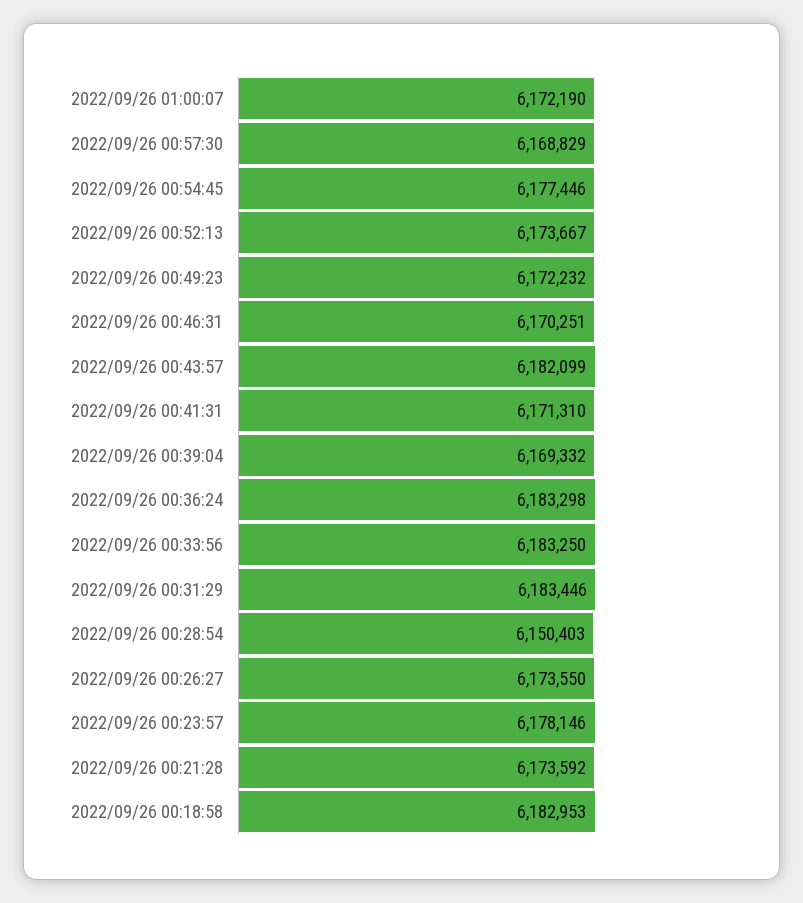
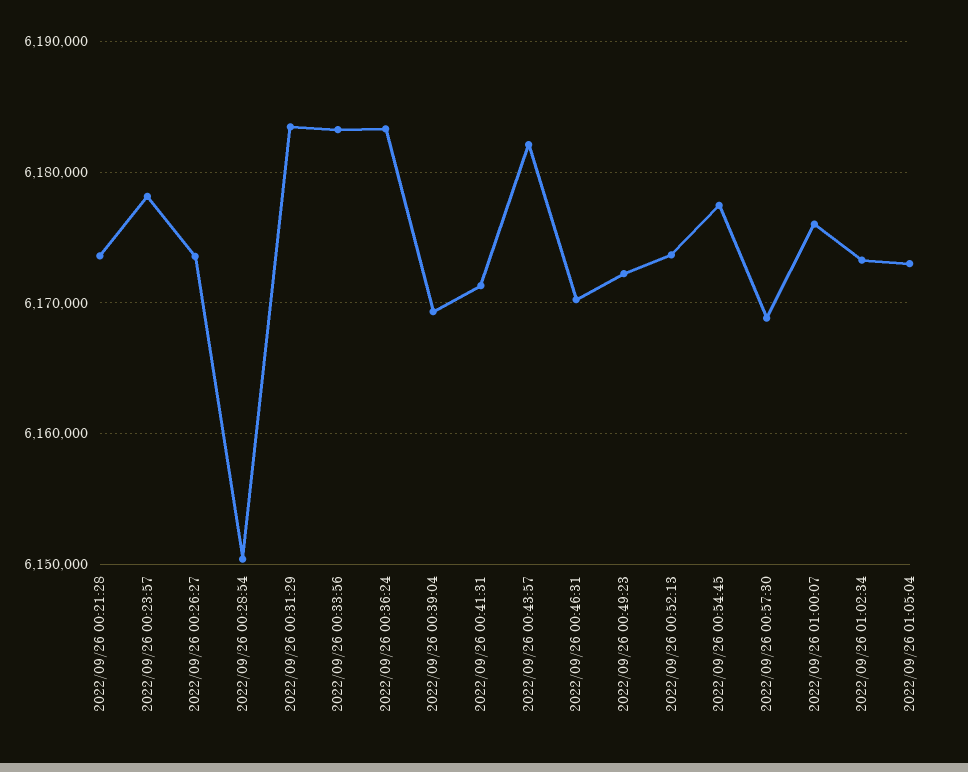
2022/09/26 01:00:07: 6172190 -> 6176000
2022/09/26 00:18:58: 6182953 -> none
2022/09/26 01:02:34: none -> 6173000
2022/09/26 01:05:04: none -> 6173000

